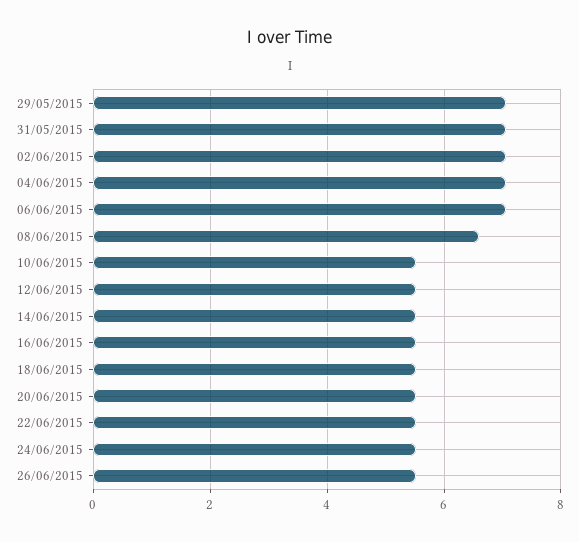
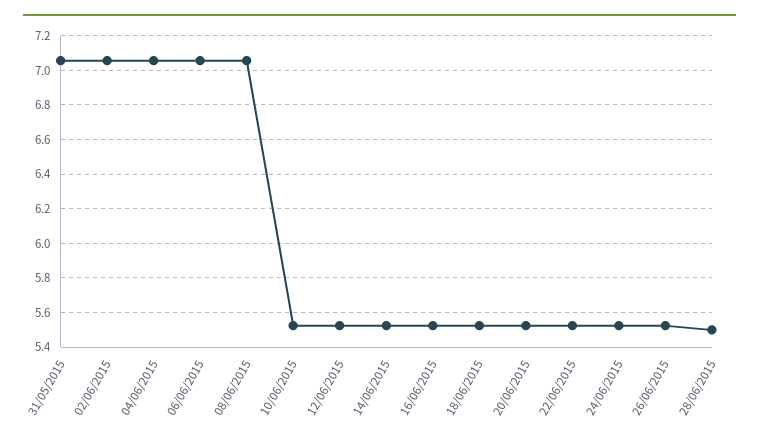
29/05/2015: 7 -> none
08/06/2015: 6.6 -> 7.05
28/06/2015: none -> 5.5

